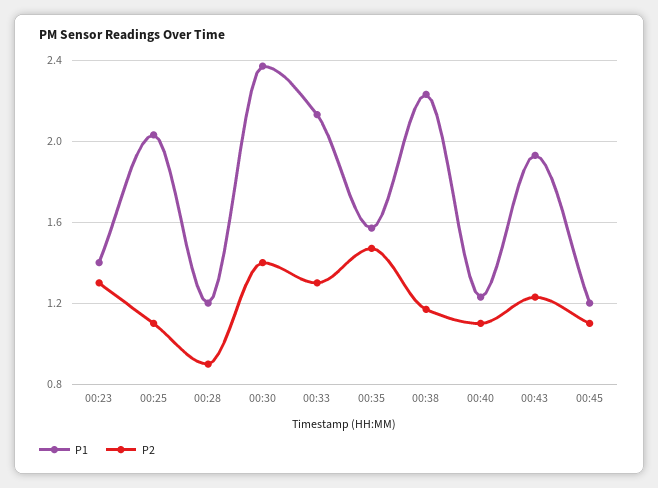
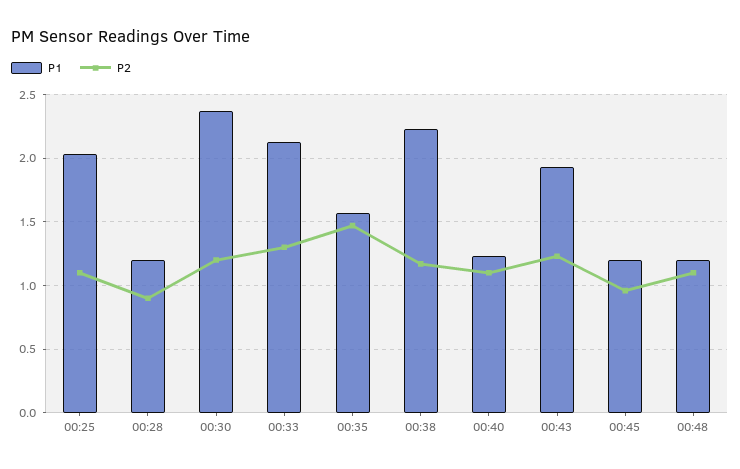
P1, 00:23: 1.4 -> none
P2, 00:23: 1.3 -> none
P2, 00:30: 1.4 -> 1.2
P2, 00:45: 1.1 -> 0.95
P1, 00:48: none -> 1.2
P2, 00:48: none -> 1.1

